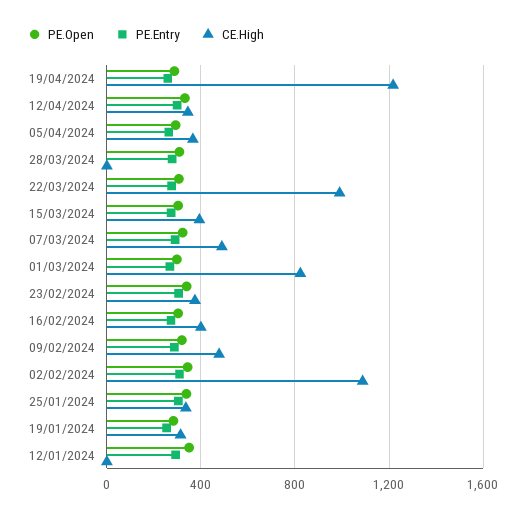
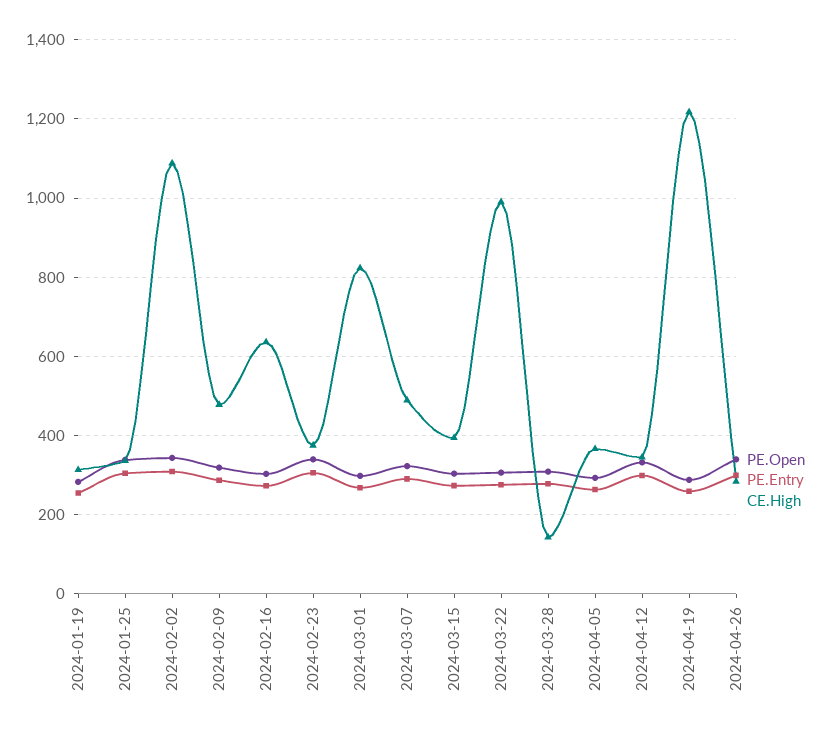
CE.High, 28/03/2024: 0 -> 140
CE.High, 16/02/2024: 400 -> 640
PE.Open, 12/01/2024: 350 -> none
PE.Entry, 12/01/2024: 300 -> none
CE.High, 12/01/2024: 0 -> none
PE.Open, 2024-04-26: none -> 340
PE.Entry, 2024-04-26: none -> 300
CE.High, 2024-04-26: none -> 280

